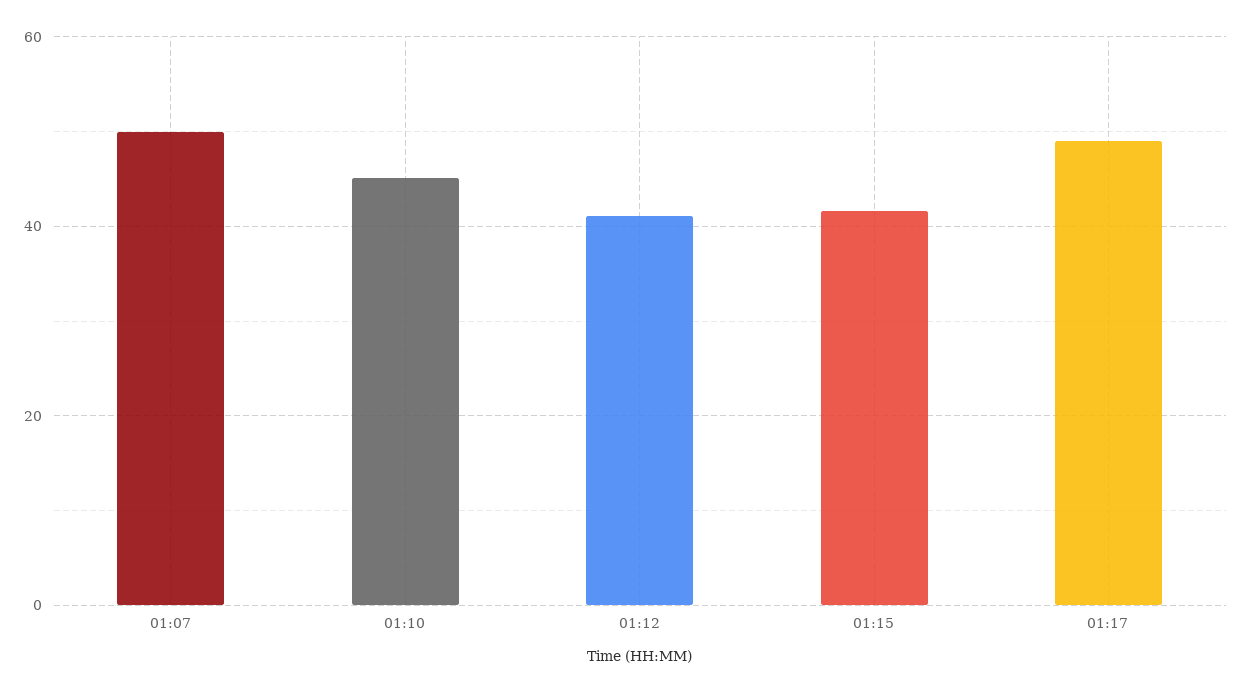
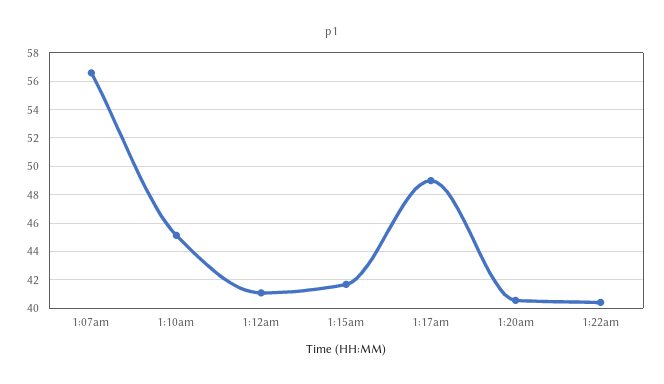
01:07: 50 -> 56.5
1:20am: none -> 40.5
1:22am: none -> 40.5

